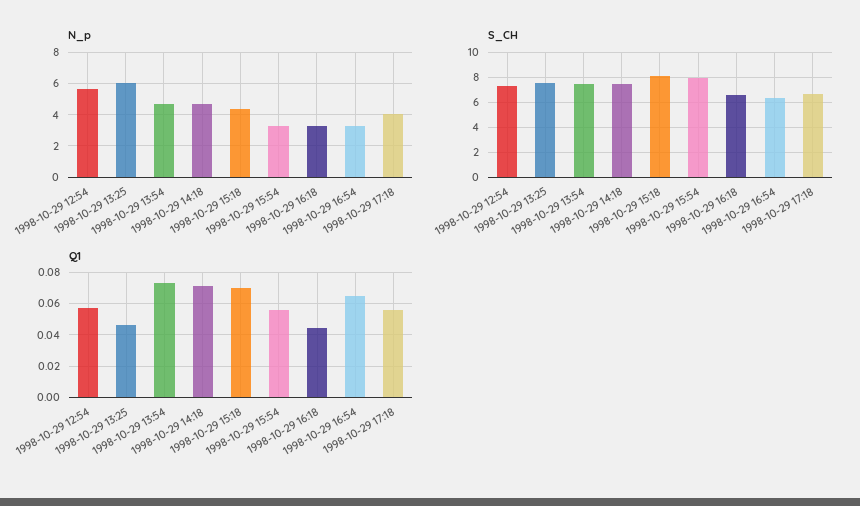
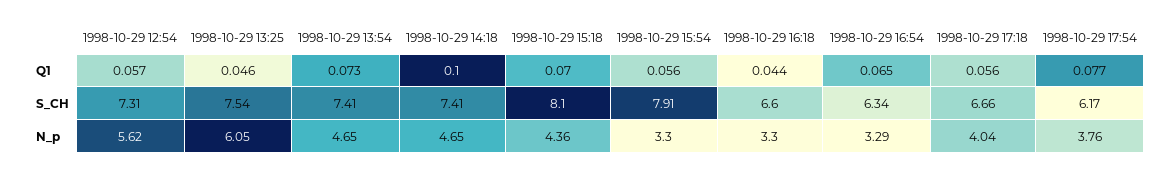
Q1, 1998-10-29 14:18: 0.07 -> 0.1
Q1, 1998-10-29 17:54: none -> 0.077
S_CH, 1998-10-29 17:54: none -> 6.17
N_p, 1998-10-29 17:54: none -> 3.76

